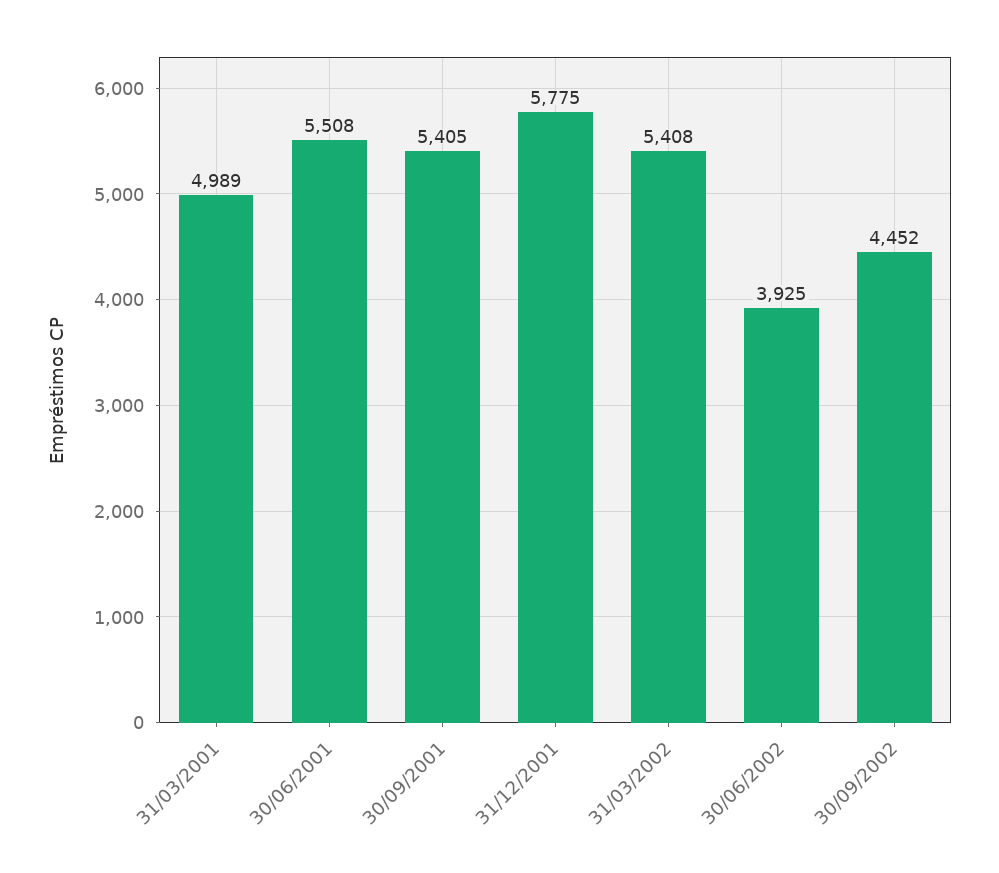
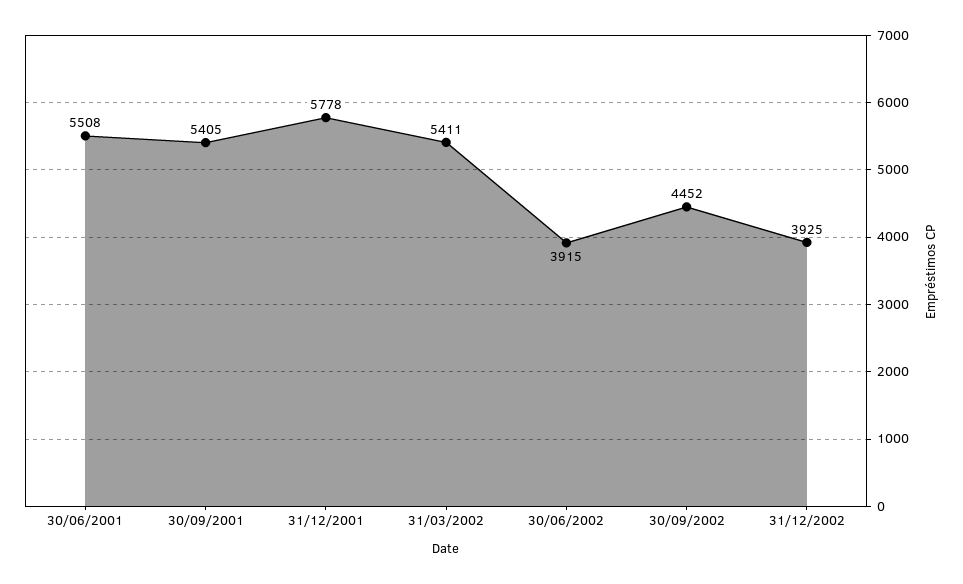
31/03/2001: 4989 -> none
31/12/2001: 5775 -> 5778
31/03/2002: 5408 -> 5411
30/06/2002: 3925 -> 3915
31/12/2002: none -> 3925

